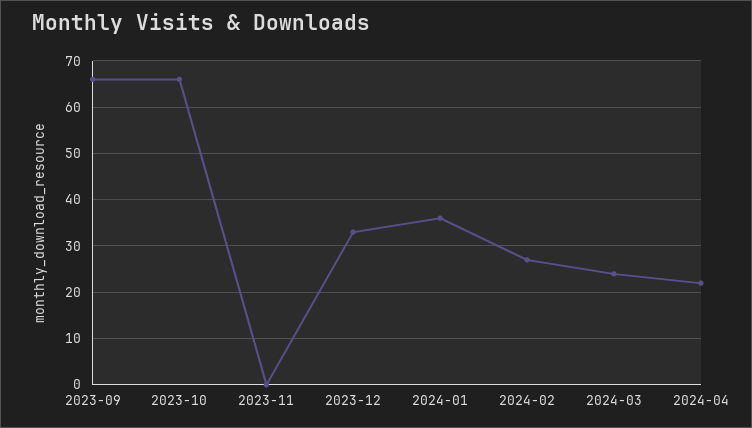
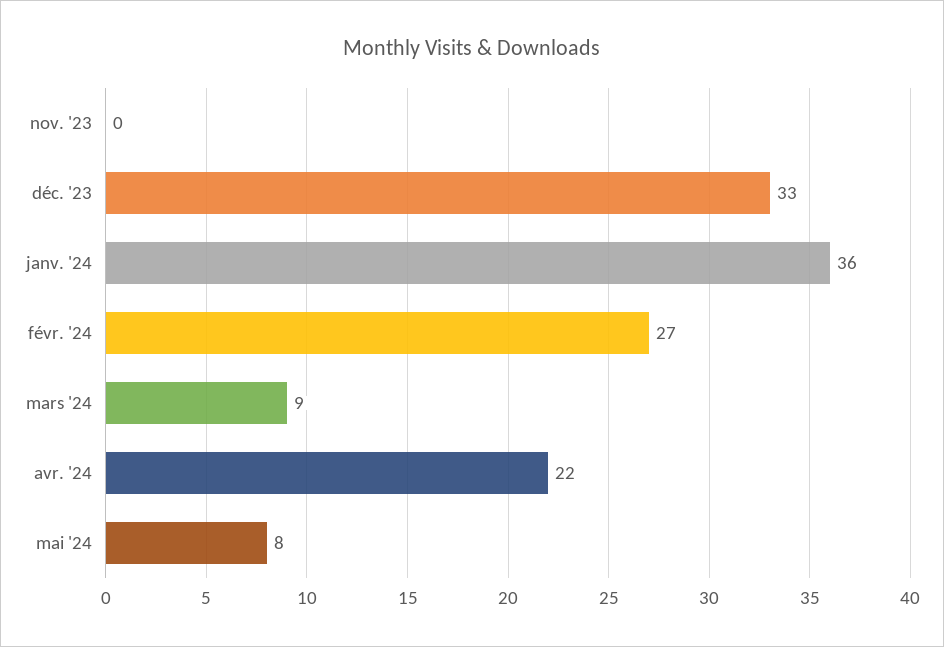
2023-09: 65 -> none
2023-10: 65 -> none
2024-03: 25 -> 9
mai '24: none -> 8

